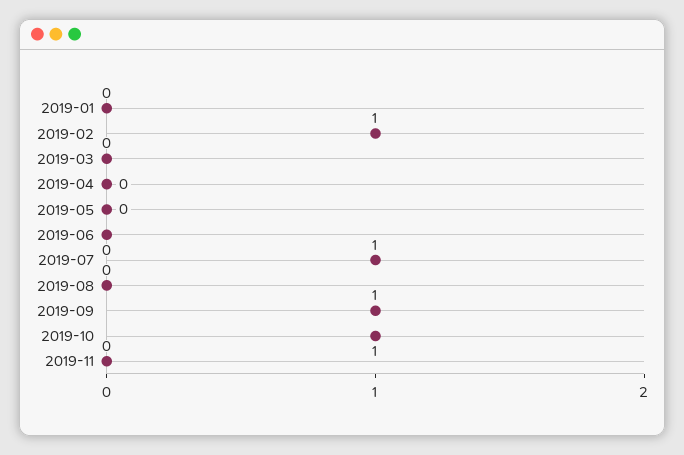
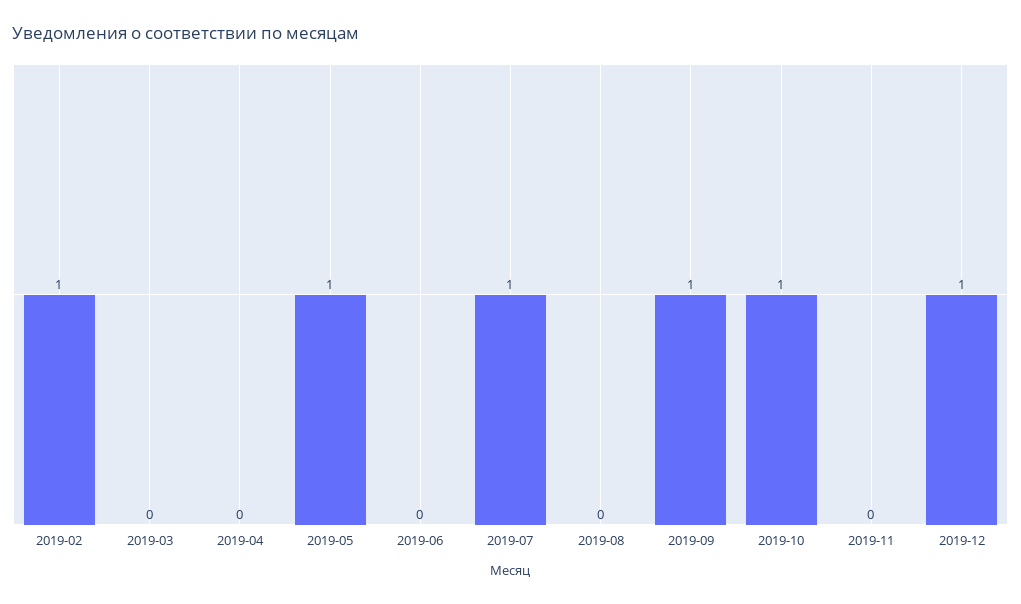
2019-01: 0 -> none
2019-05: 0 -> 1
2019-12: none -> 1

